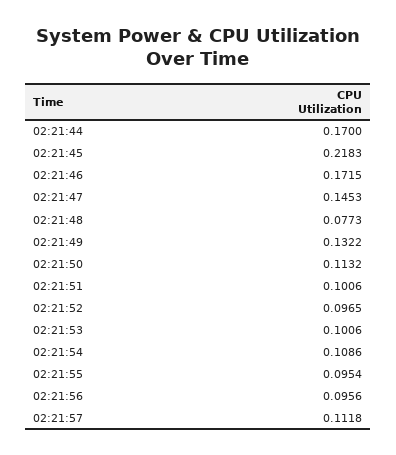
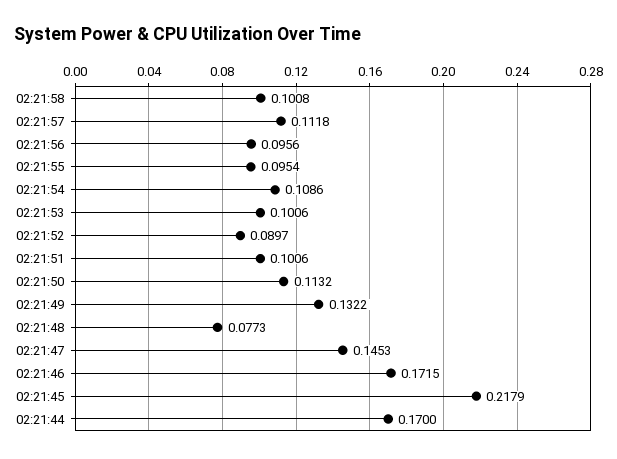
02:21:45: 0.2183 -> 0.2179
02:21:52: 0.0965 -> 0.0897
02:21:58: none -> 0.1008

